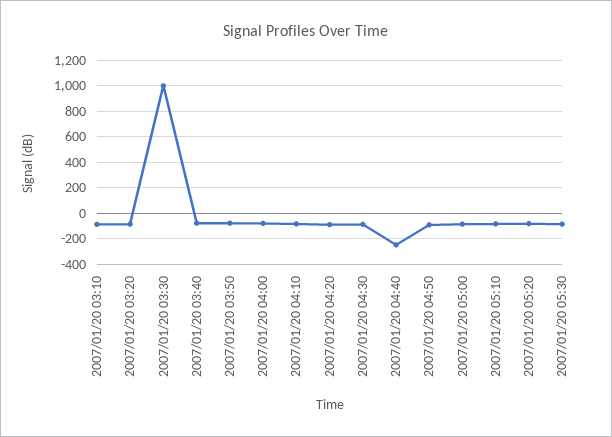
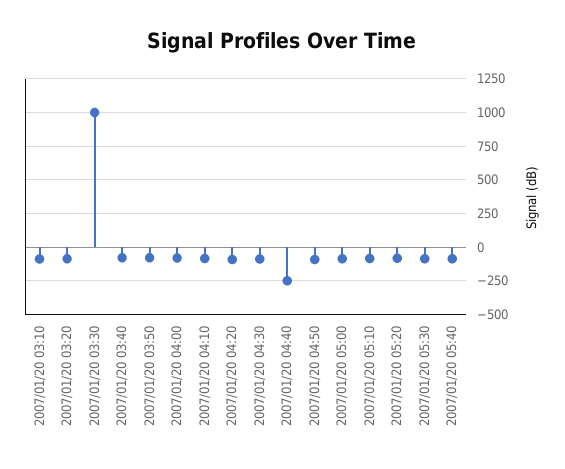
2007/01/20 05:40: none -> -100

